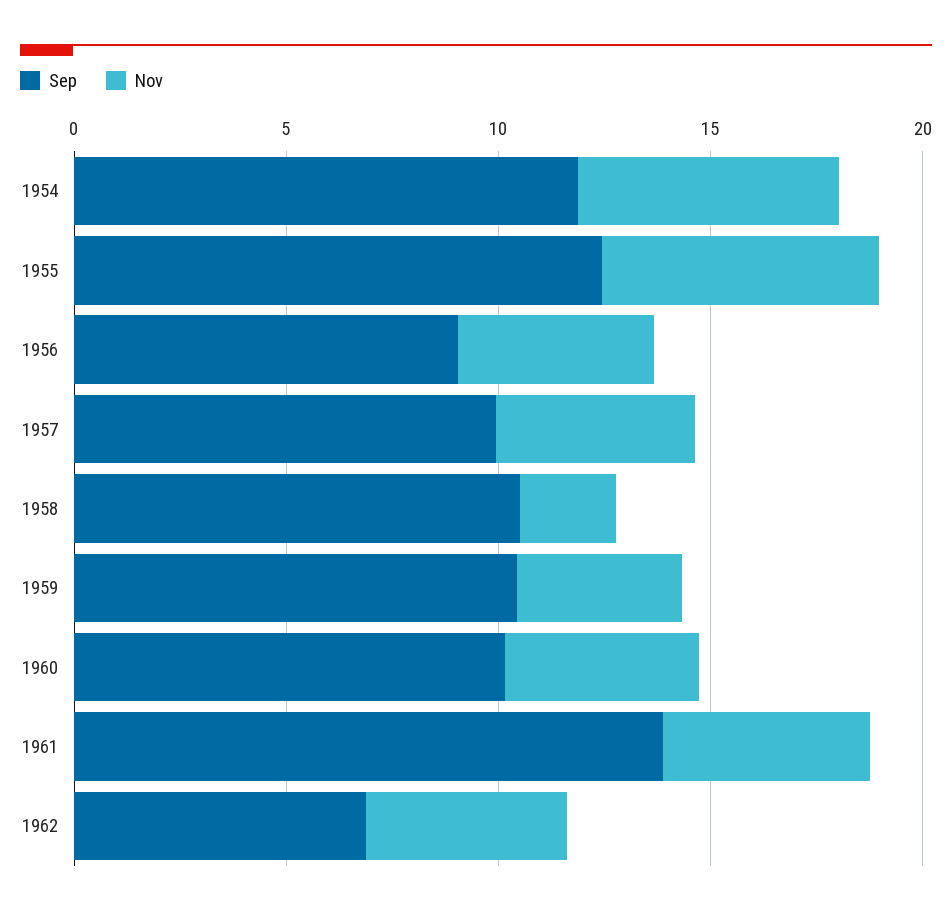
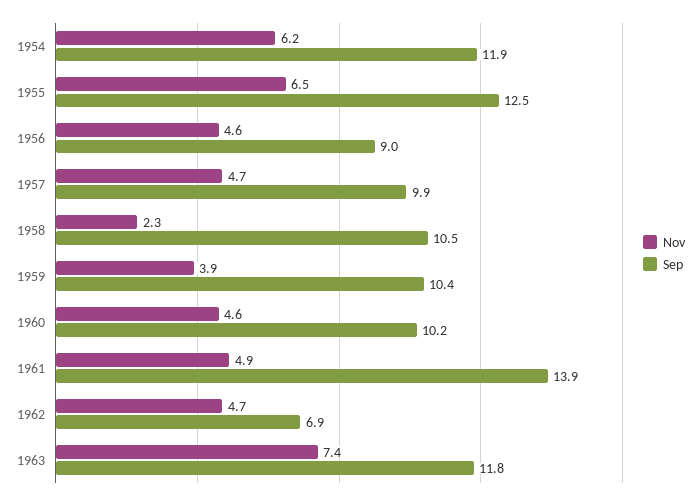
Nov, 1963: none -> 7.4
Sep, 1963: none -> 11.8

